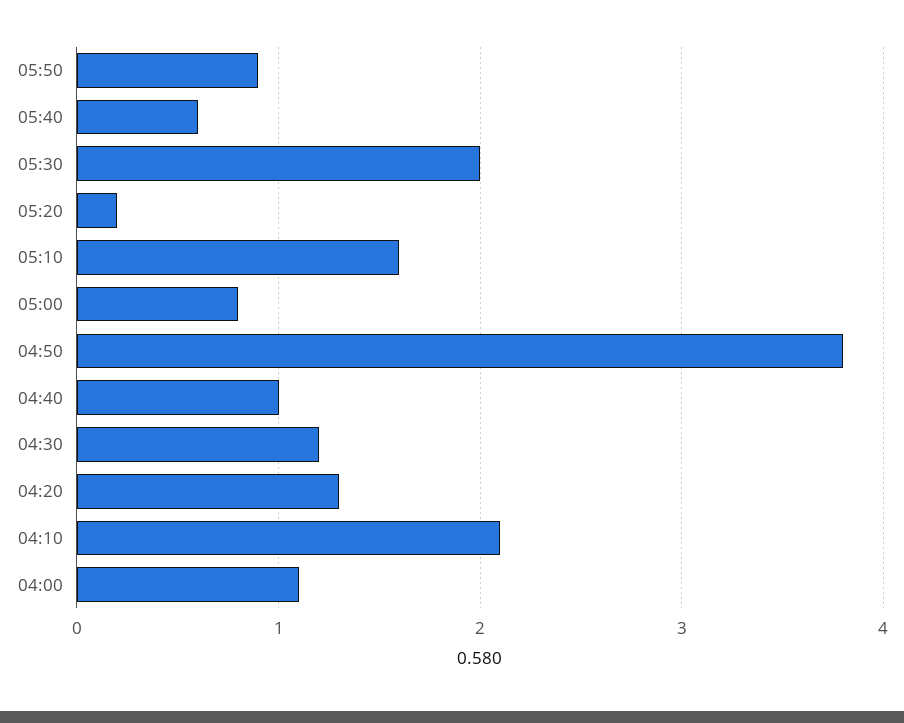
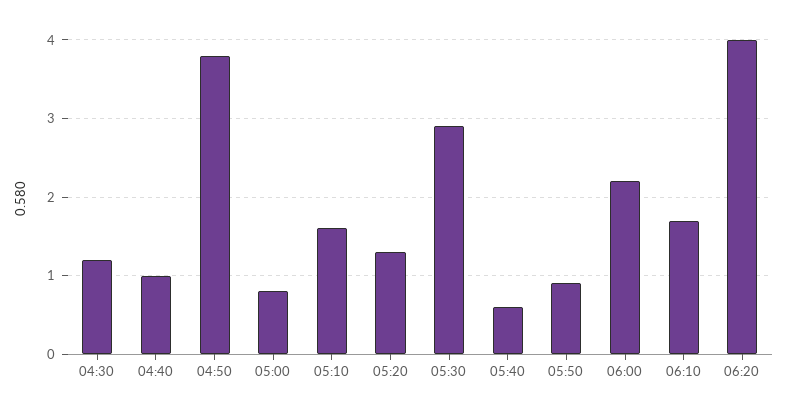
05:30: 2 -> 2.9
05:20: 0.2 -> 1.3
04:20: 1.3 -> none
04:10: 2.1 -> none
04:00: 1.1 -> none
06:00: none -> 2.2
06:10: none -> 1.7
06:20: none -> 4

